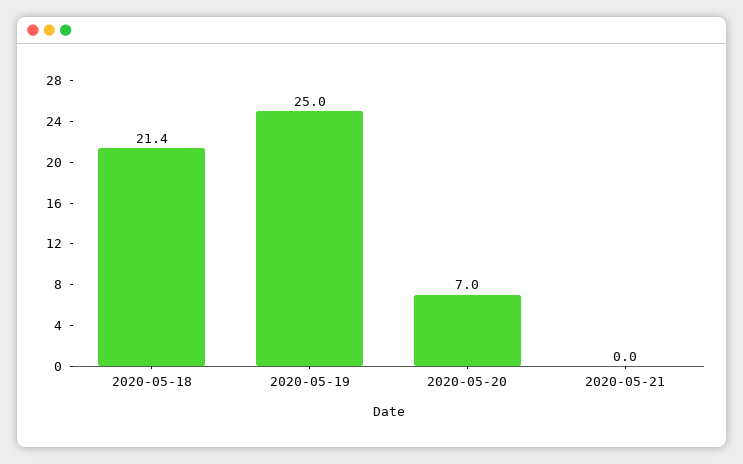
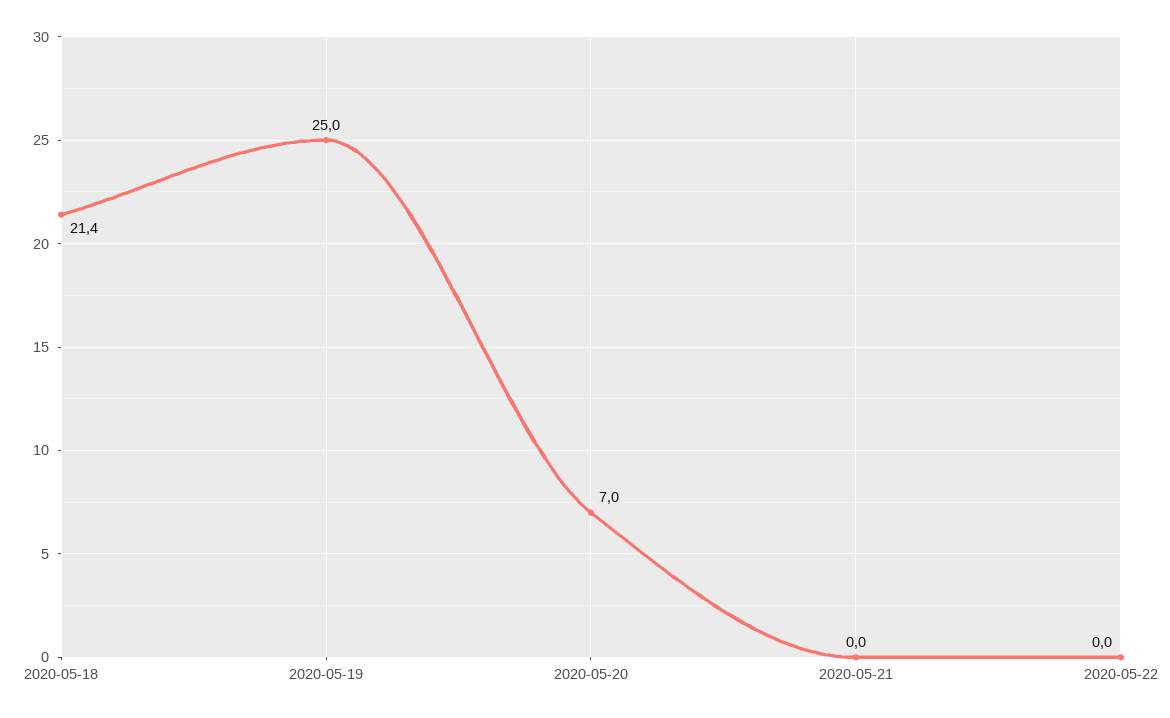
2020-05-22: none -> 0

